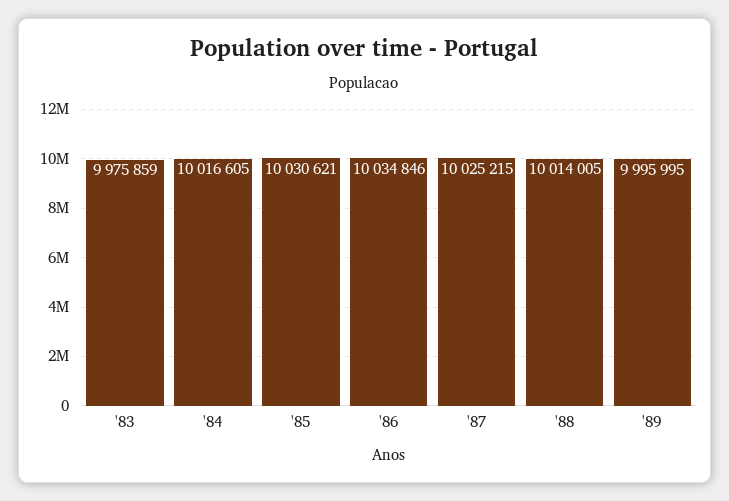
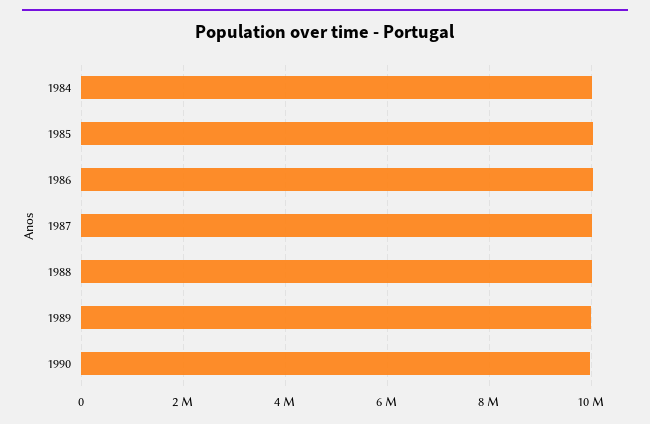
'83: 9975859 -> none
1990: none -> 10000000

